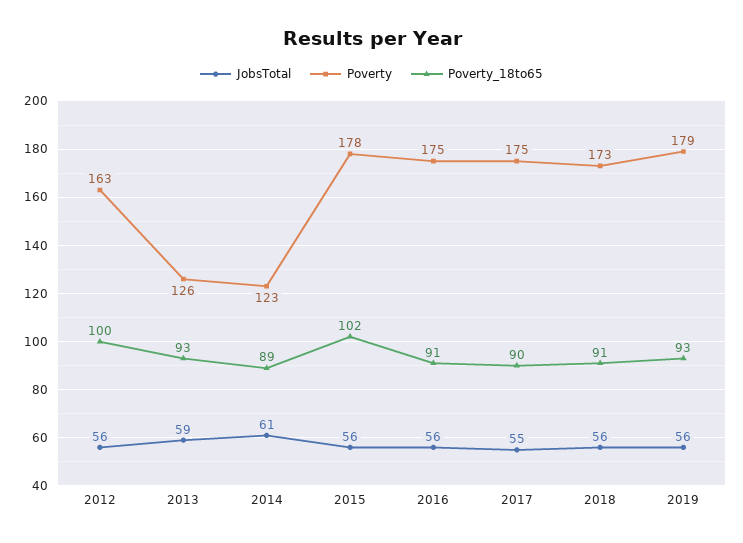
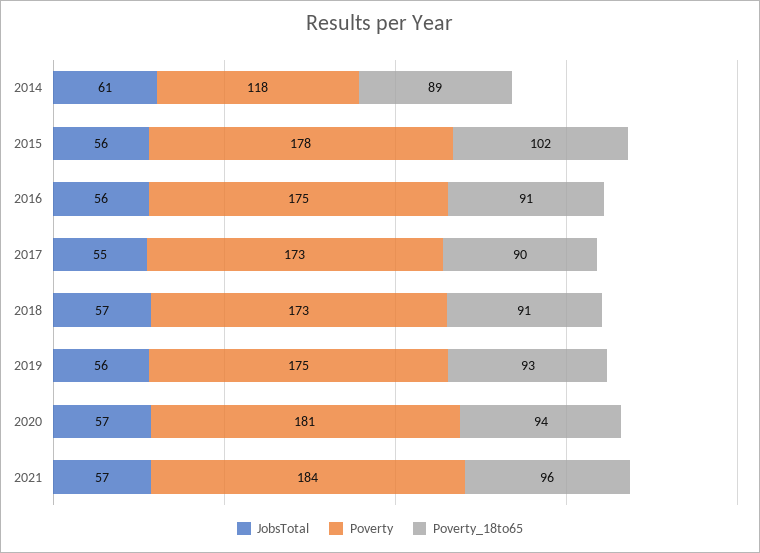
JobsTotal, 2012: 56 -> none
Poverty, 2012: 163 -> none
Poverty_18to65, 2012: 100 -> none
JobsTotal, 2013: 59 -> none
Poverty, 2013: 126 -> none
Poverty_18to65, 2013: 93 -> none
Poverty, 2014: 123 -> 118
Poverty, 2017: 175 -> 173
JobsTotal, 2018: 56 -> 57
Poverty, 2019: 179 -> 175
JobsTotal, 2020: none -> 57
Poverty, 2020: none -> 181
Poverty_18to65, 2020: none -> 94
JobsTotal, 2021: none -> 57
Poverty, 2021: none -> 184
Poverty_18to65, 2021: none -> 96

